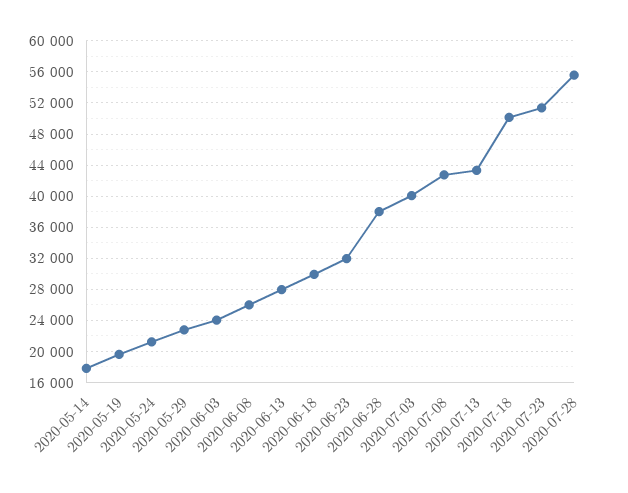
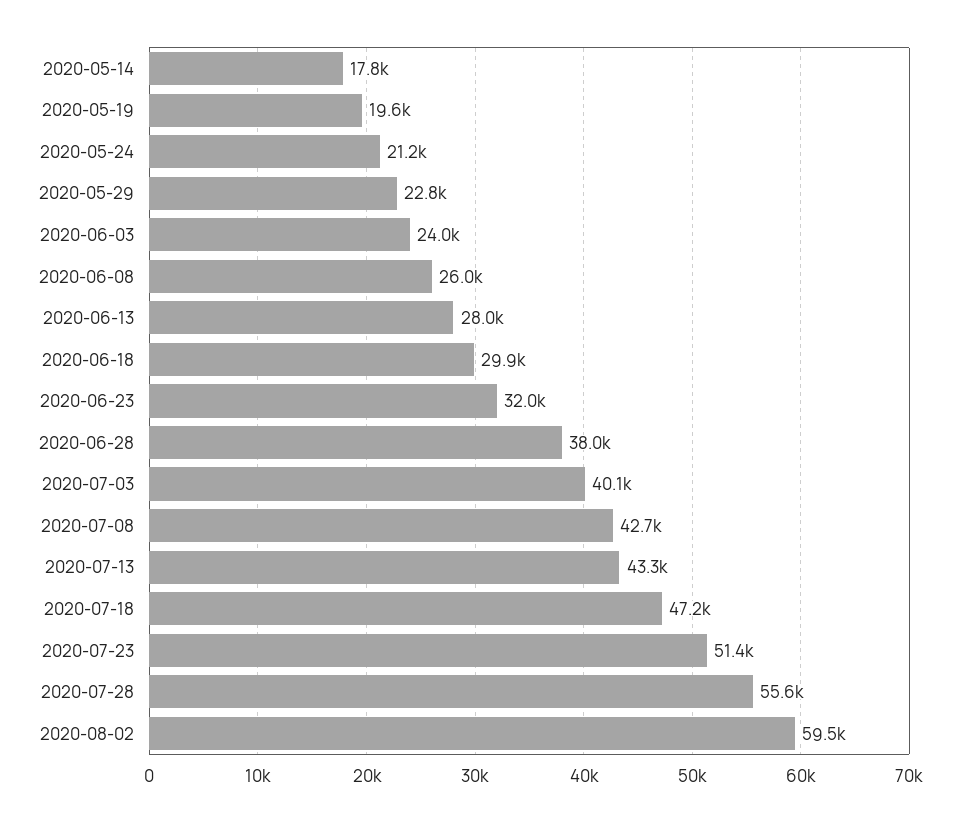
2020-07-18: 50000 -> 47200
2020-08-02: none -> 59500

